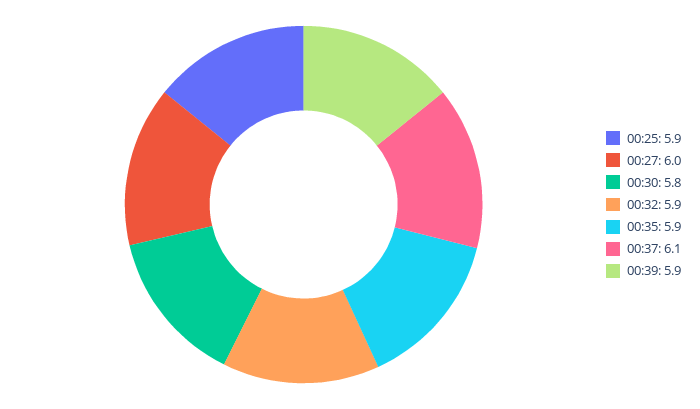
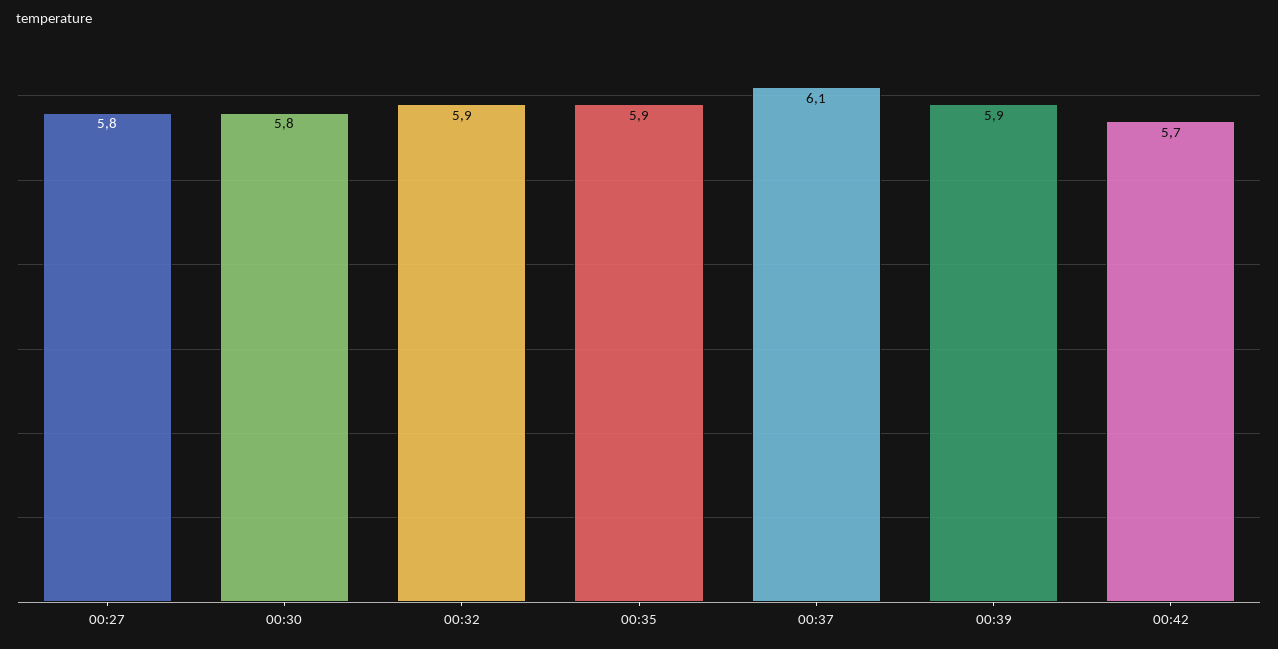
00:25: 5.9 -> none
00:27: 6 -> 5.8
00:42: none -> 5.7

